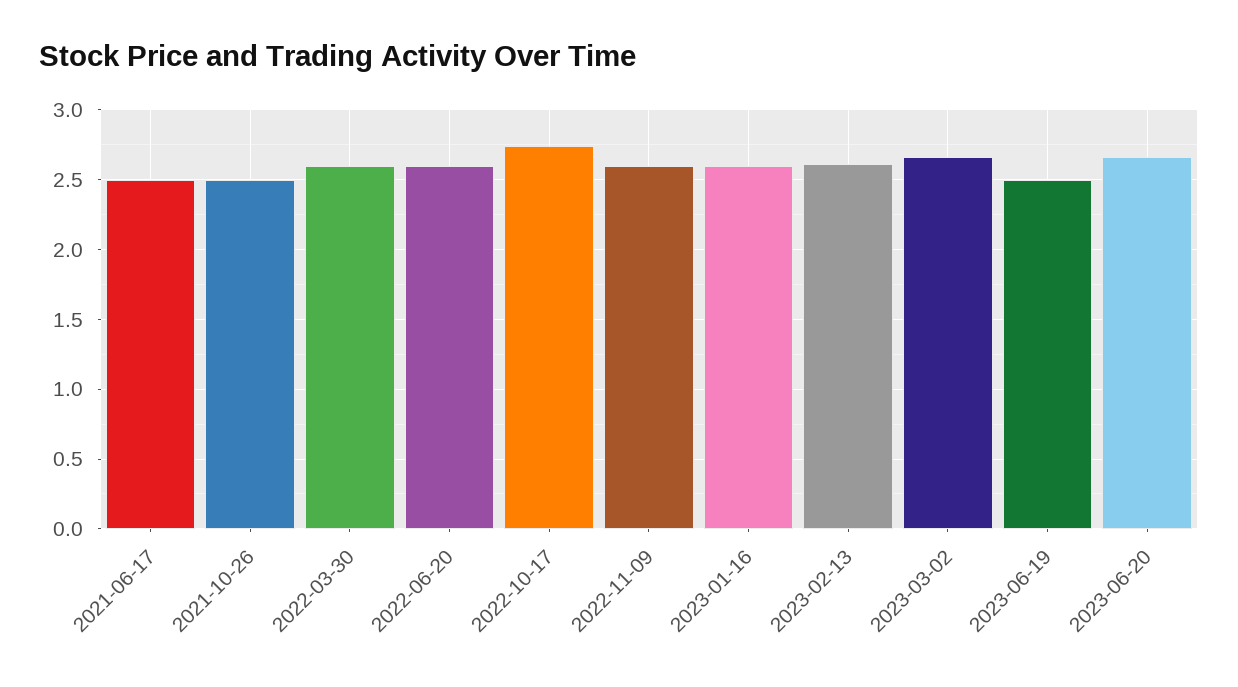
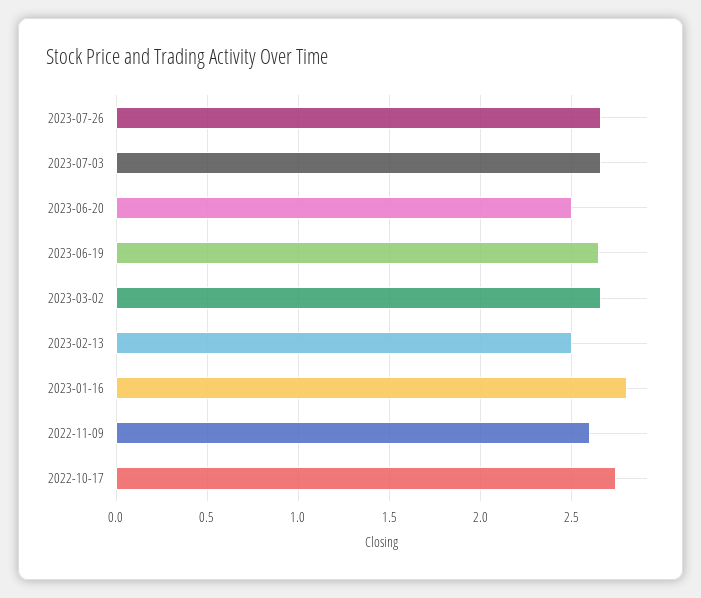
2021-06-17: 2.5 -> none
2021-10-26: 2.5 -> none
2022-03-30: 2.6 -> none
2022-06-20: 2.6 -> none
2023-01-16: 2.6 -> 2.8
2023-02-13: 2.6 -> 2.5
2023-06-19: 2.5 -> 2.65
2023-06-20: 2.65 -> 2.5
2023-07-26: none -> 2.65
2023-07-03: none -> 2.65

